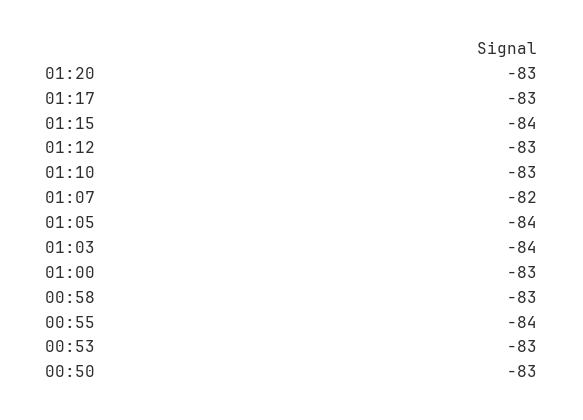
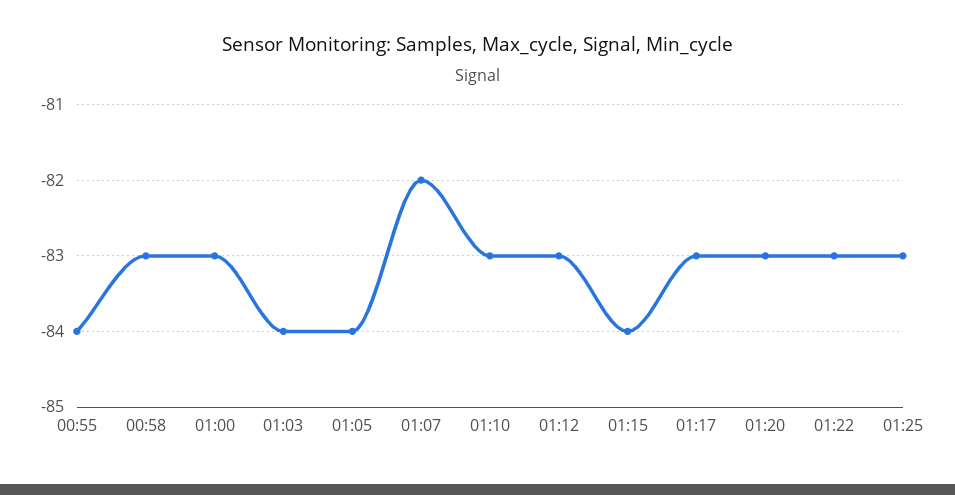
00:53: -83 -> none
00:50: -83 -> none
01:22: none -> -83
01:25: none -> -83

